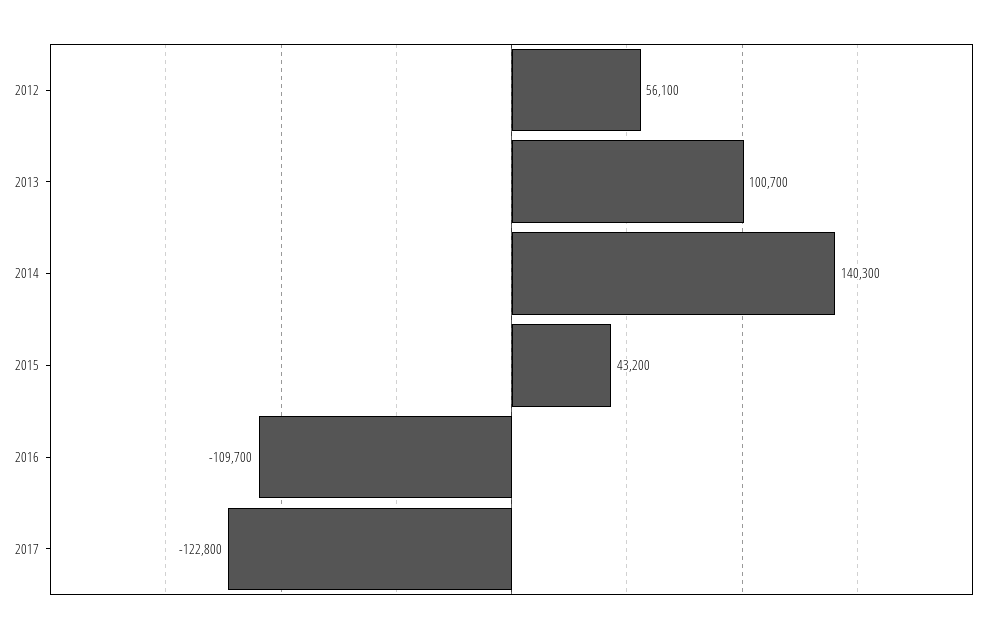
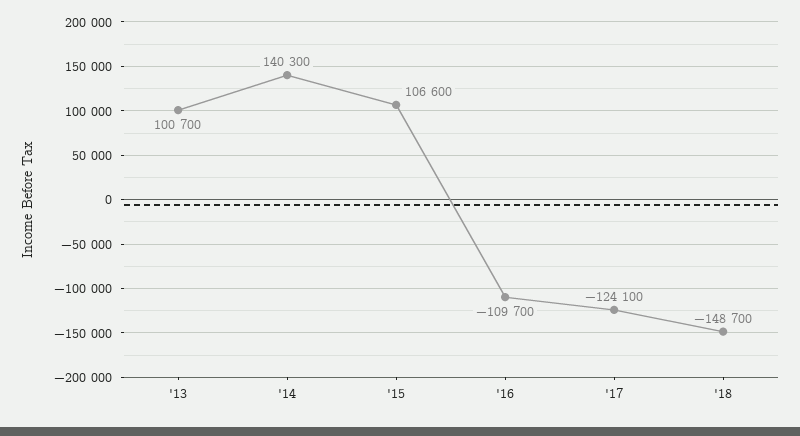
2012: 56100 -> none
2015: 43200 -> 106600
2017: -122800 -> -124100
'18: none -> -148700

